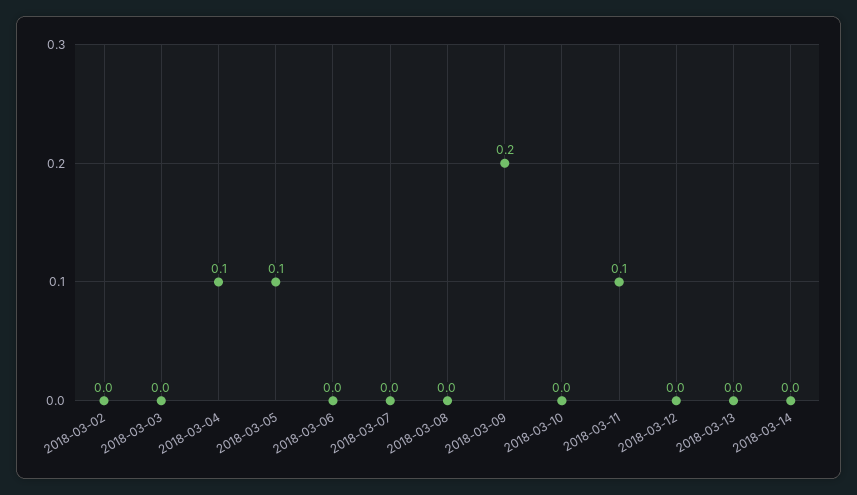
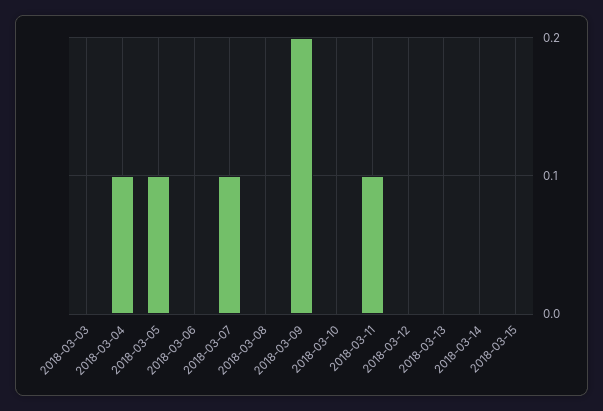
2018-03-02: 0 -> none
2018-03-07: 0 -> 0.1
2018-03-15: none -> 0

